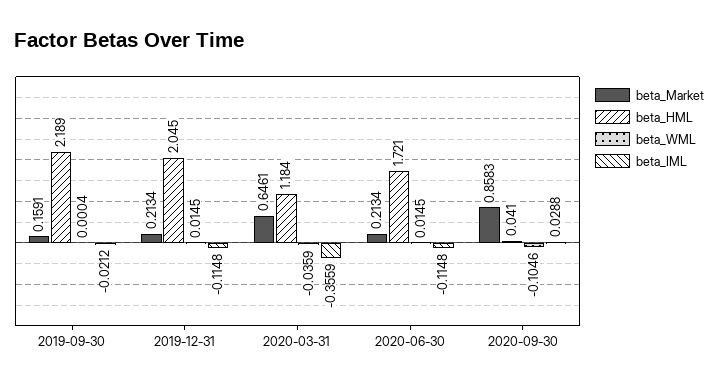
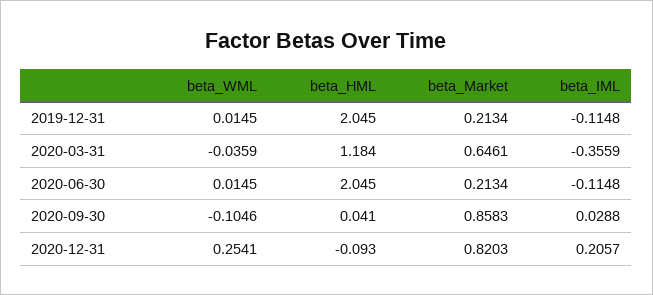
beta_Market, 2019-09-30: 0.1591 -> none
beta_HML, 2019-09-30: 2.189 -> none
beta_WML, 2019-09-30: 0.0004 -> none
beta_IML, 2019-09-30: -0.0212 -> none
beta_HML, 2020-06-30: 1.721 -> 2.045
beta_WML, 2020-12-31: none -> 0.2541
beta_HML, 2020-12-31: none -> -0.093
beta_Market, 2020-12-31: none -> 0.8203
beta_IML, 2020-12-31: none -> 0.2057

